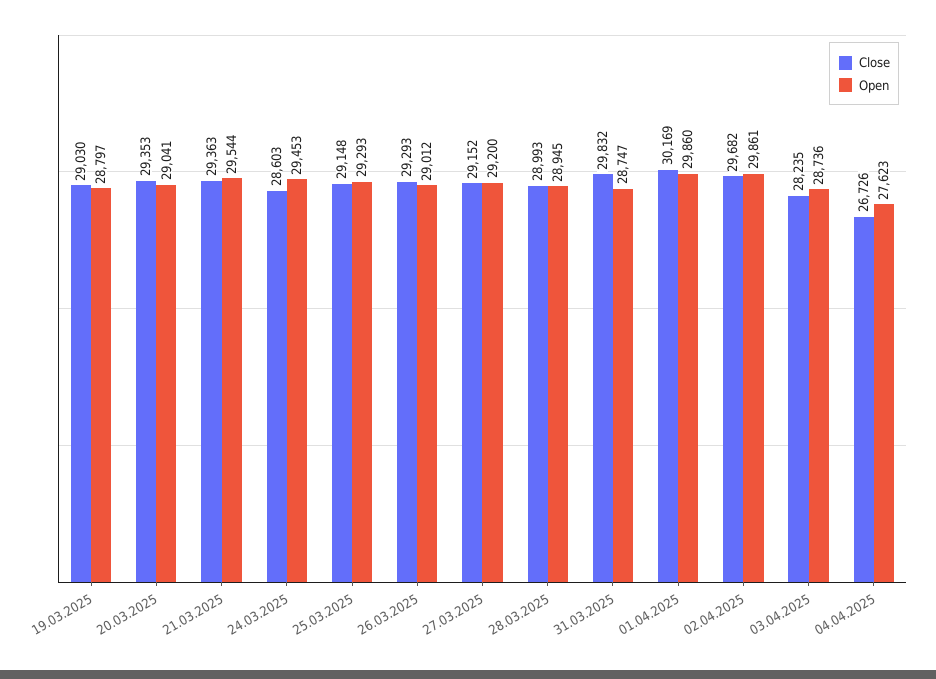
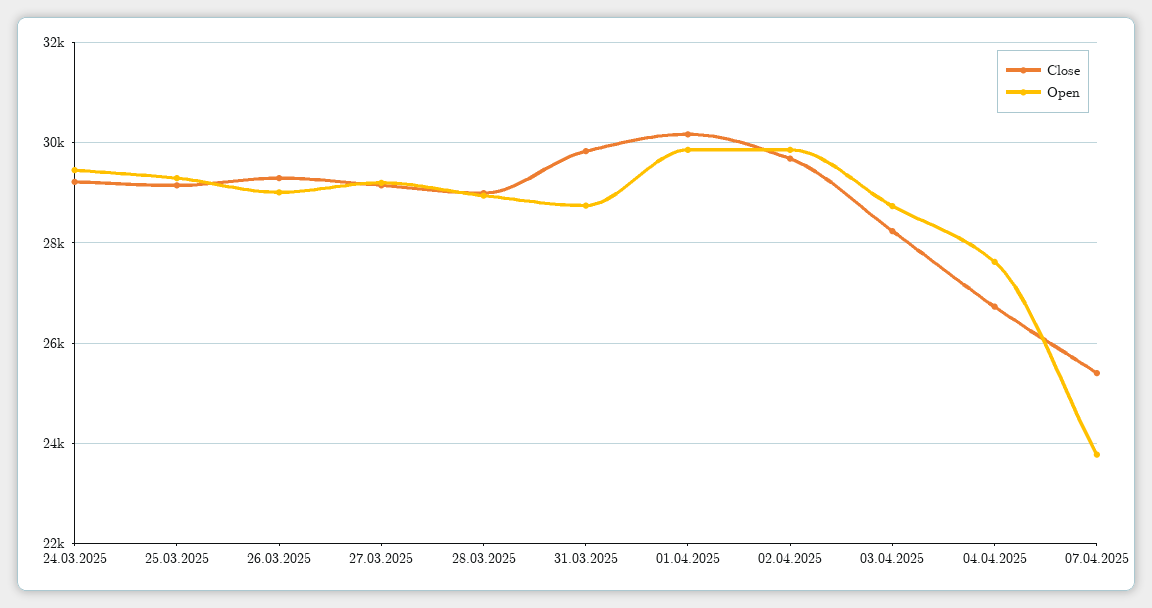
Close, 19.03.2025: 29030 -> none
Open, 19.03.2025: 28797 -> none
Close, 20.03.2025: 29353 -> none
Open, 20.03.2025: 29041 -> none
Close, 21.03.2025: 29363 -> none
Open, 21.03.2025: 29544 -> none
Close, 24.03.2025: 28603 -> 29200
Close, 07.04.2025: none -> 25400
Open, 07.04.2025: none -> 23800

